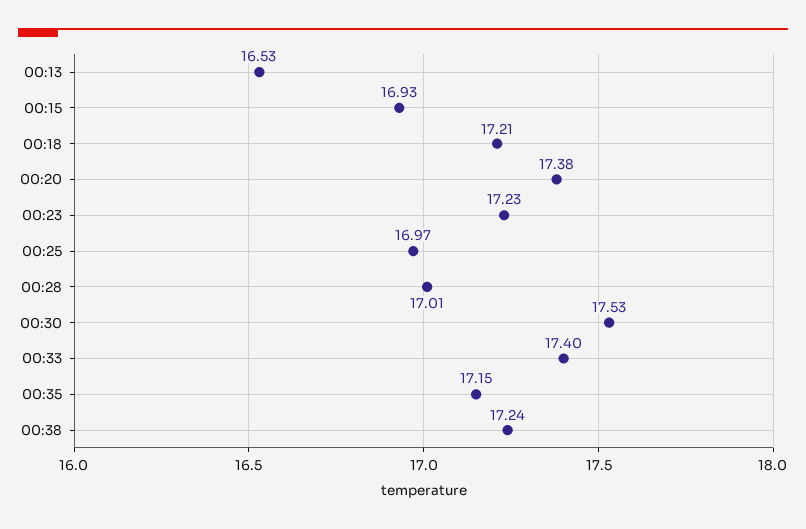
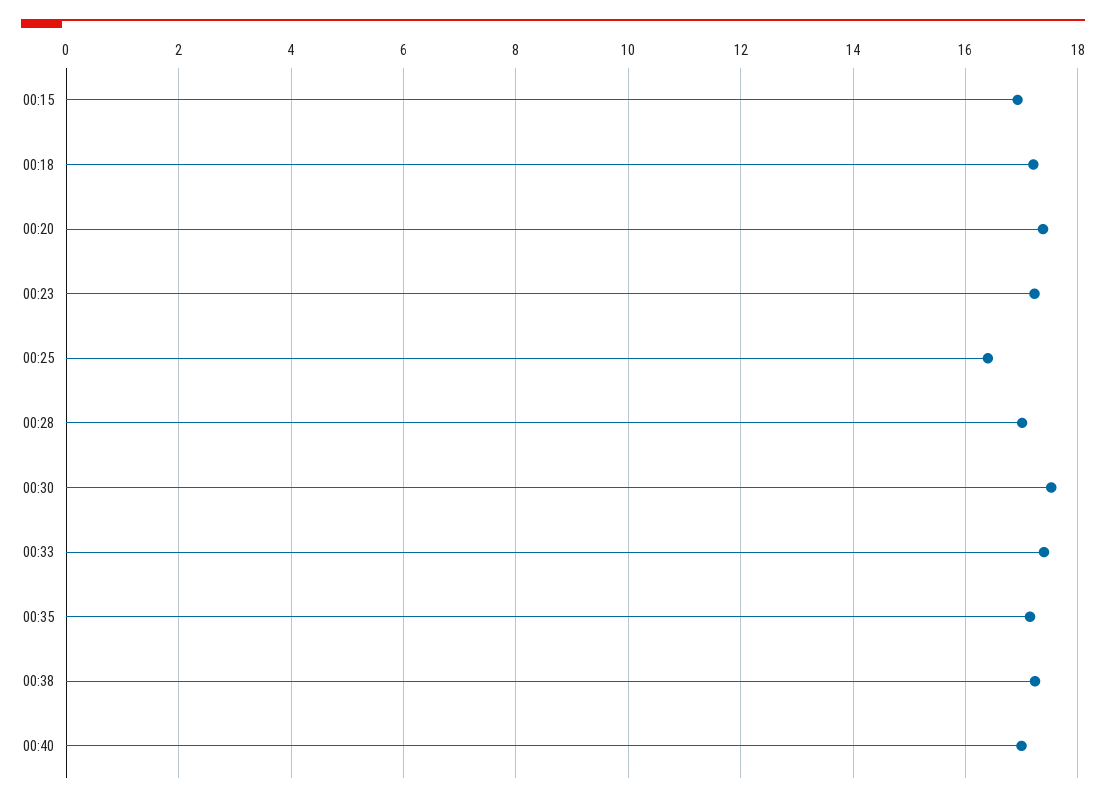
00:13: 16.53 -> none
00:25: 16.97 -> 16.4
00:40: none -> 17

